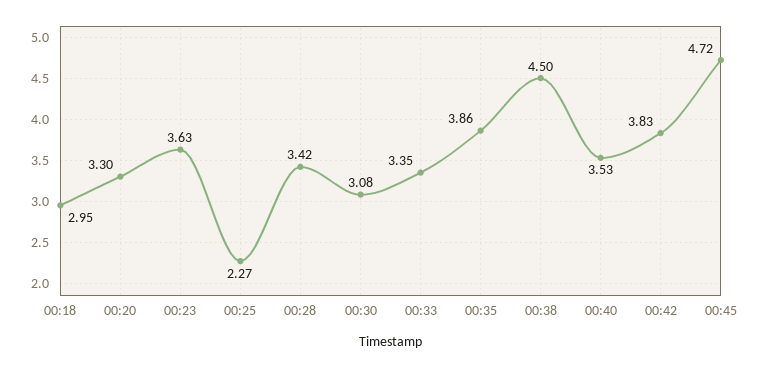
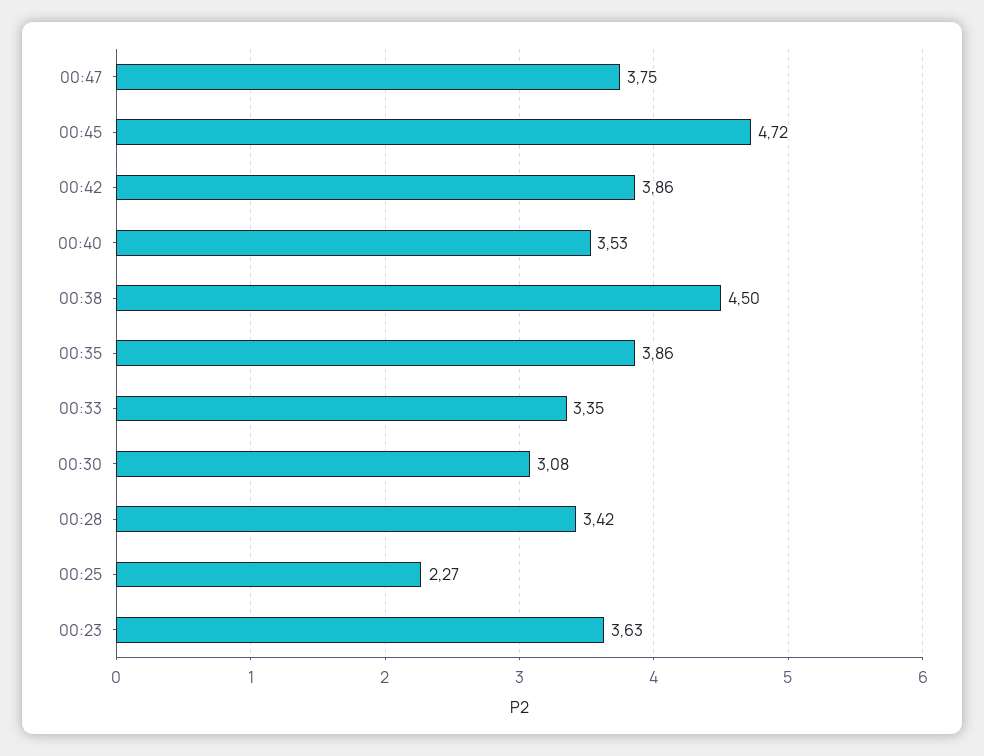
00:18: 2.95 -> none
00:20: 3.3 -> none
00:42: 3.83 -> 3.86
00:47: none -> 3.75

